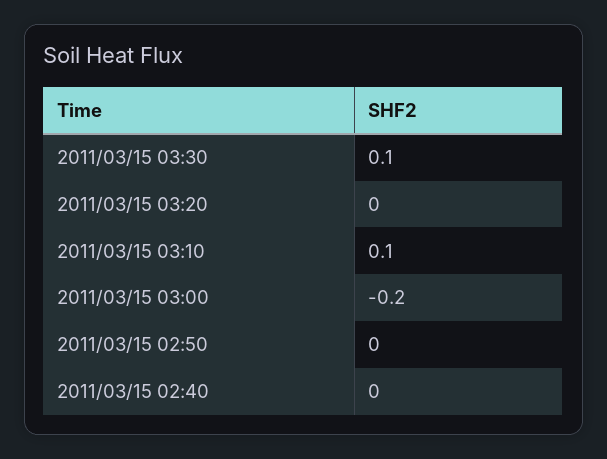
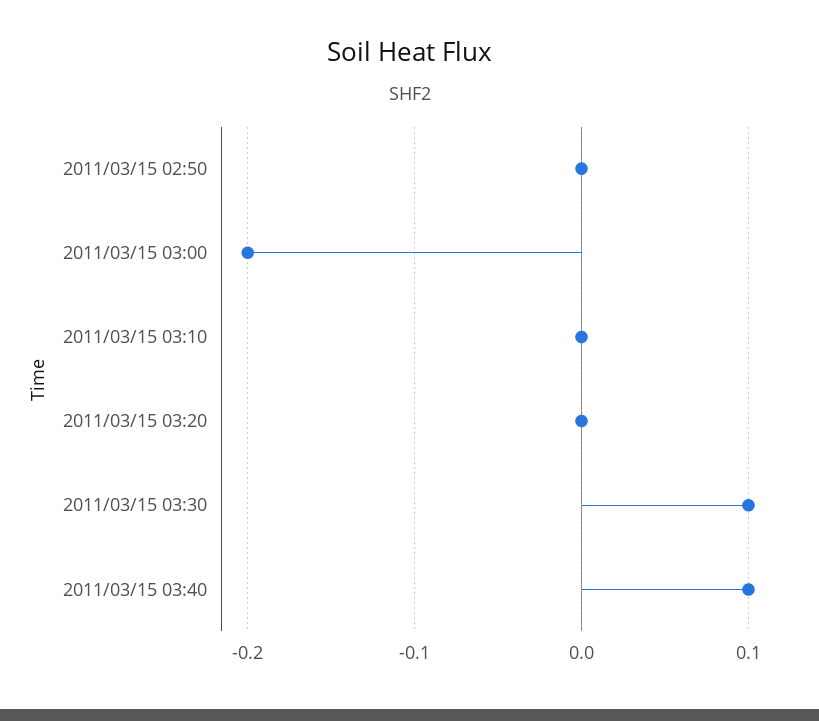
2011/03/15 03:10: 0.1 -> 0
2011/03/15 02:40: 0 -> none
2011/03/15 03:40: none -> 0.1

